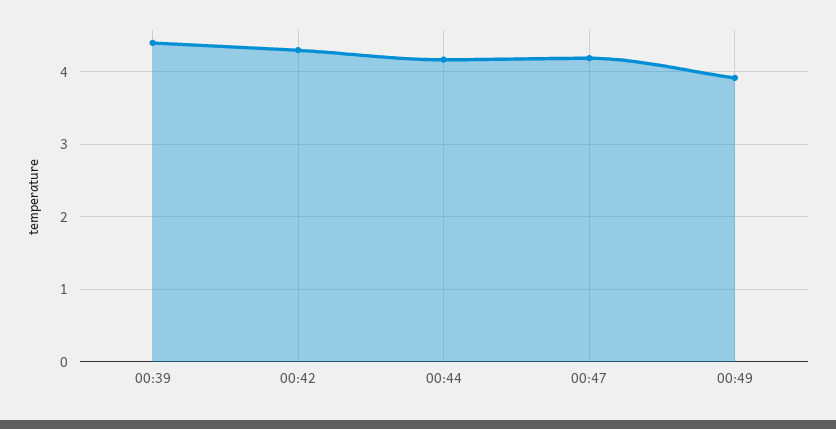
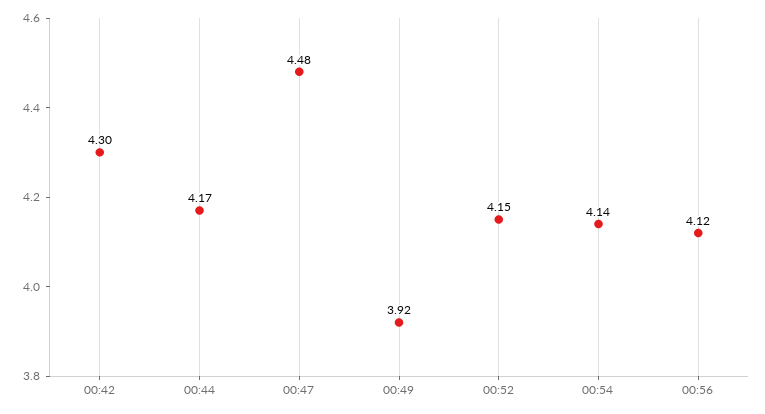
00:39: 4.4 -> none
00:47: 4.2 -> 4.48
00:52: none -> 4.15
00:54: none -> 4.14
00:56: none -> 4.12

